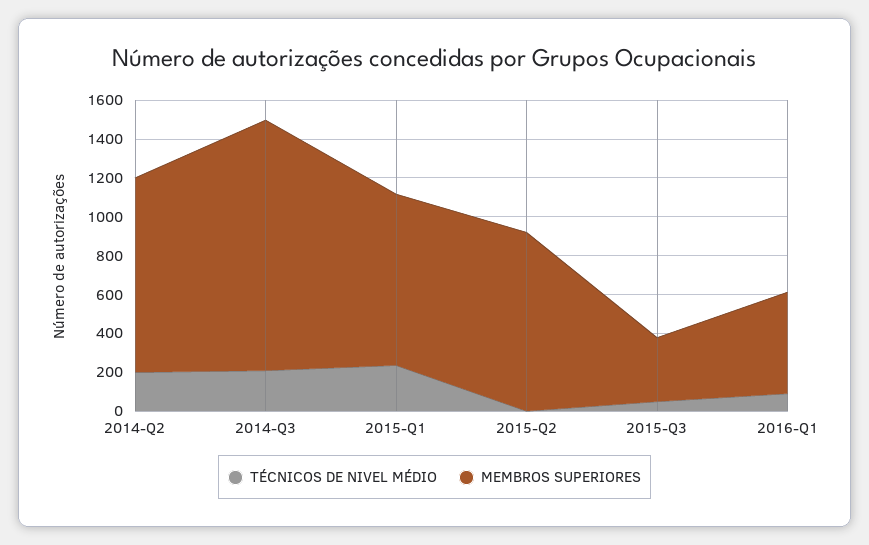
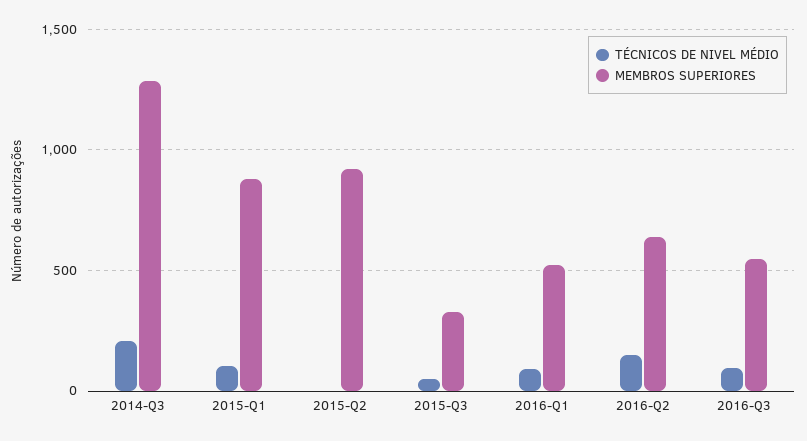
TÉCNICOS DE NIVEL MÉDIO, 2014-Q2: 200 -> none
MEMBROS SUPERIORES, 2014-Q2: 1000 -> none
TÉCNICOS DE NIVEL MÉDIO, 2015-Q1: 250 -> 100
TÉCNICOS DE NIVEL MÉDIO, 2016-Q2: none -> 150
MEMBROS SUPERIORES, 2016-Q2: none -> 650
TÉCNICOS DE NIVEL MÉDIO, 2016-Q3: none -> 100
MEMBROS SUPERIORES, 2016-Q3: none -> 550

